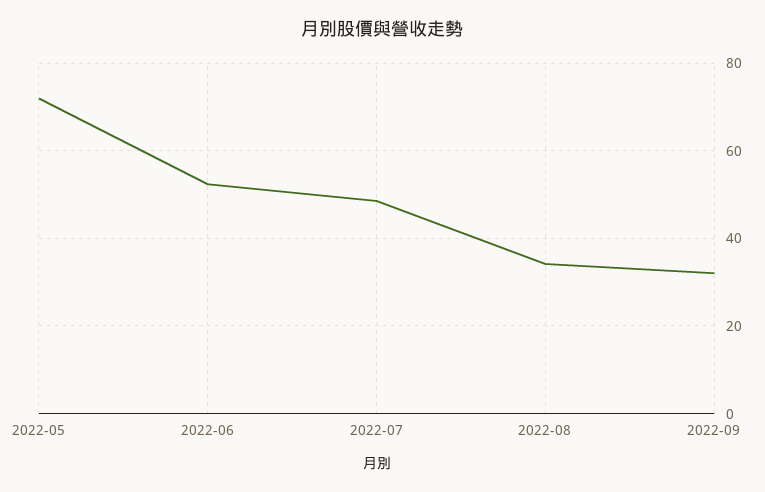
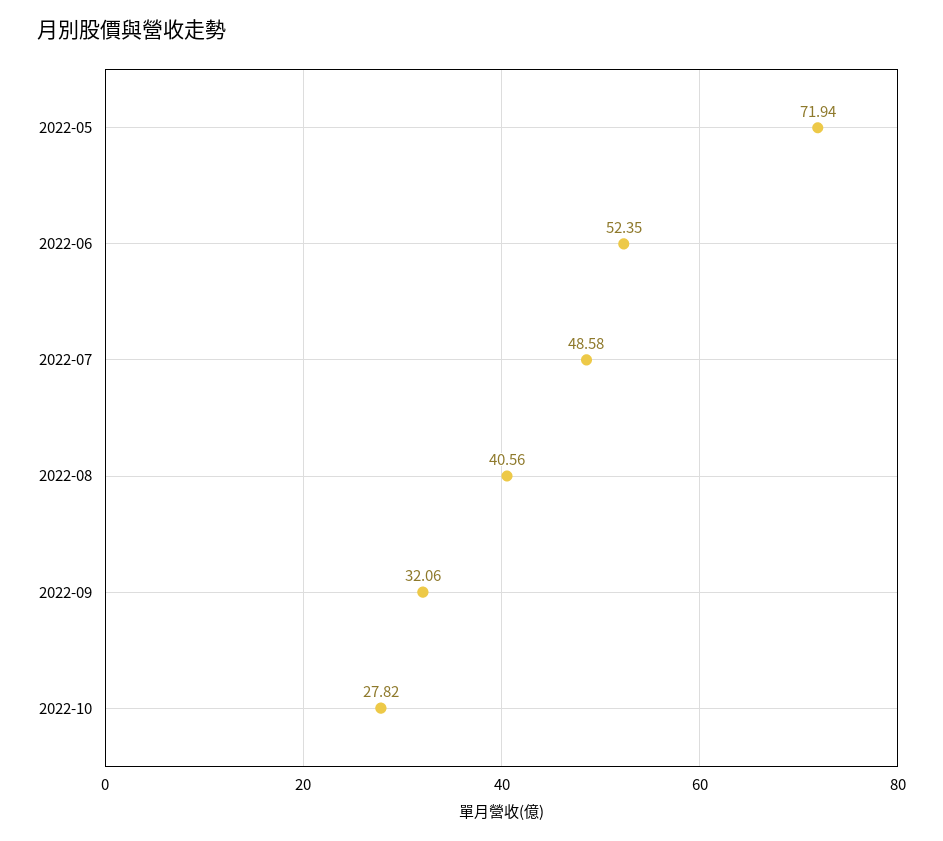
2022-08: 34 -> 40.56
2022-10: none -> 27.82

